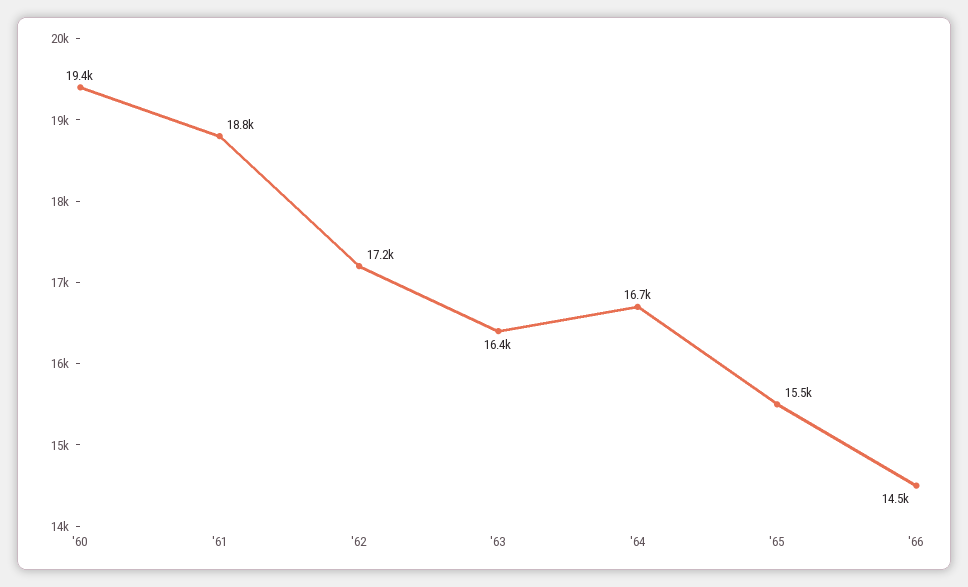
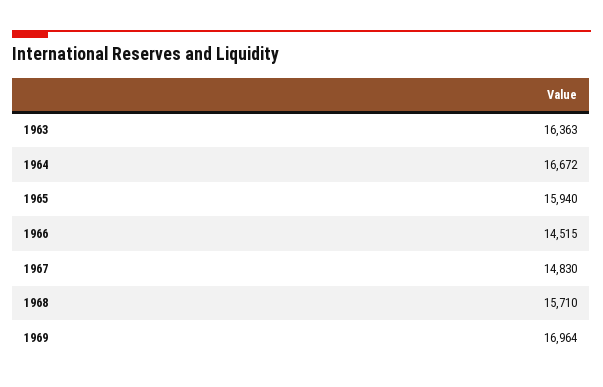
'60: 19400 -> none
'61: 18800 -> none
'62: 17200 -> none
'65: 15500 -> 15940
1967: none -> 14830
1968: none -> 15710
1969: none -> 16964

